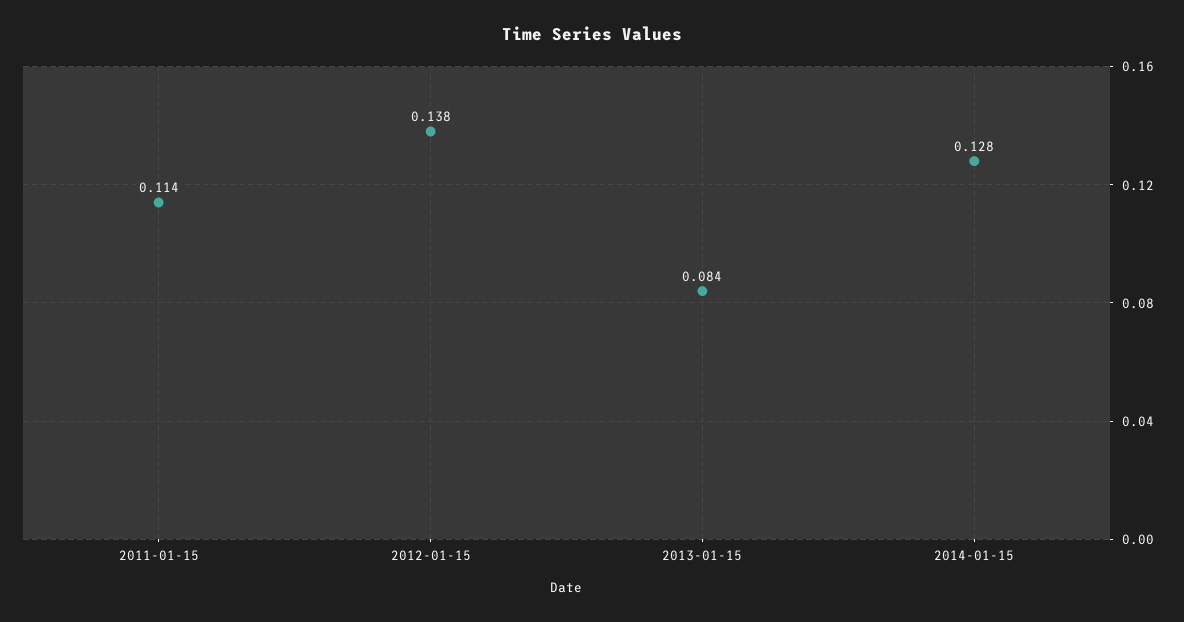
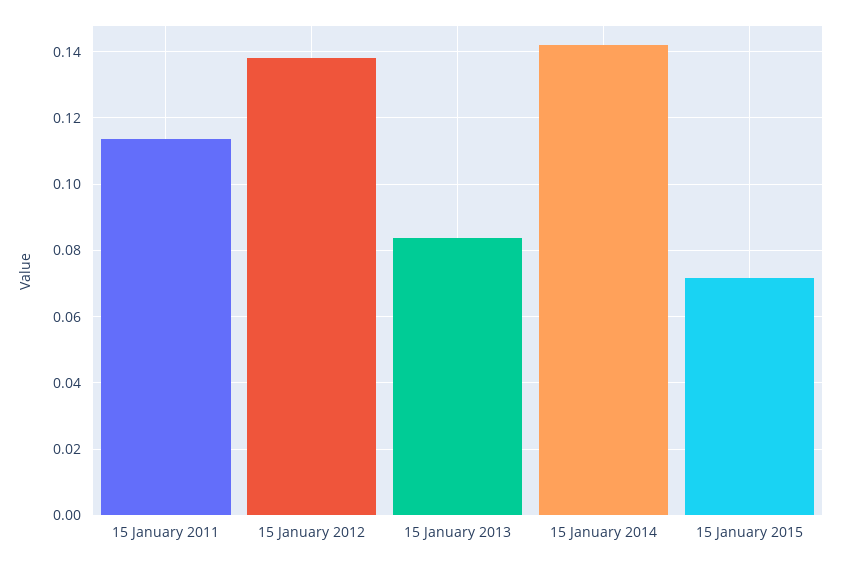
2014-01-15: 0.128 -> 0.142
15 January 2015: none -> 0.072

